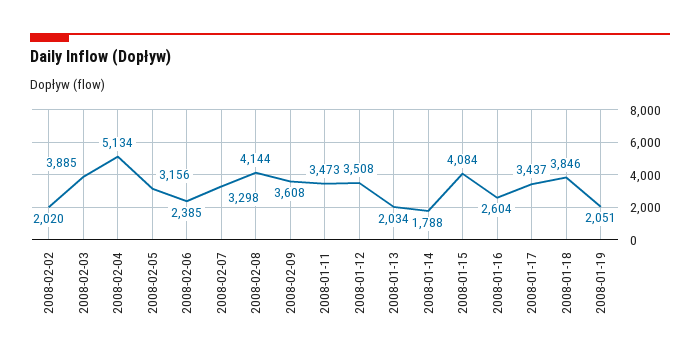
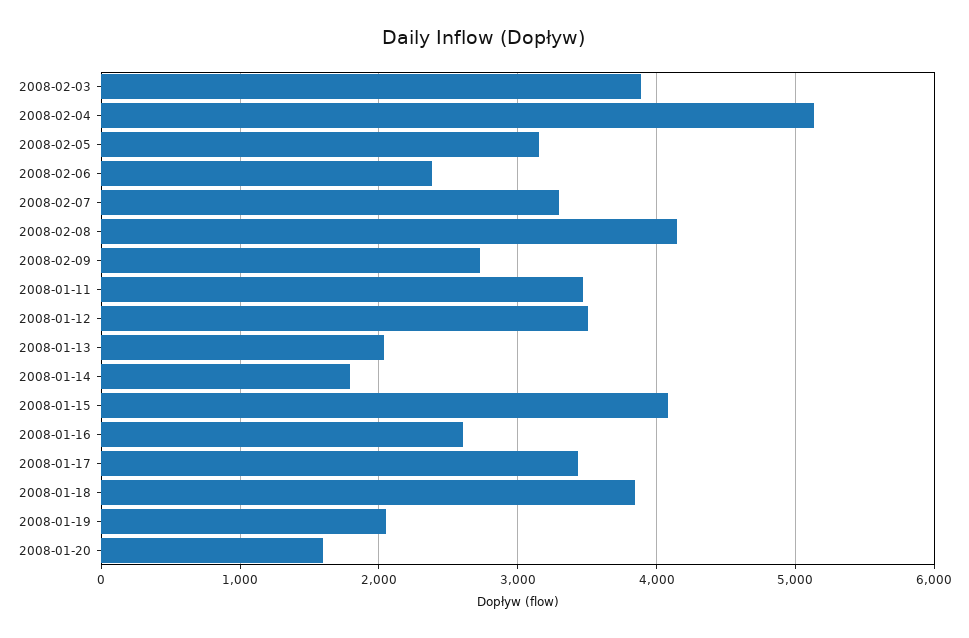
2008-02-02: 2020 -> none
2008-02-09: 3608 -> 2700
2008-01-20: none -> 1600

